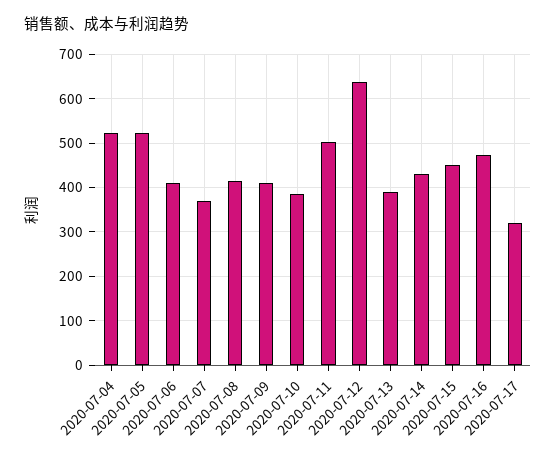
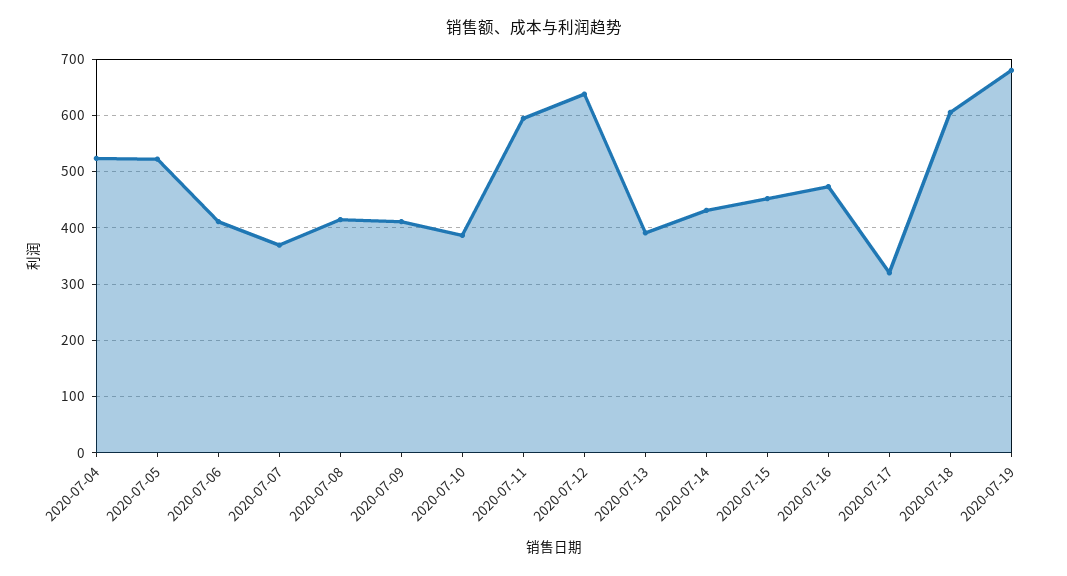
2020-07-11: 500 -> 600
2020-07-18: none -> 600
2020-07-19: none -> 680

